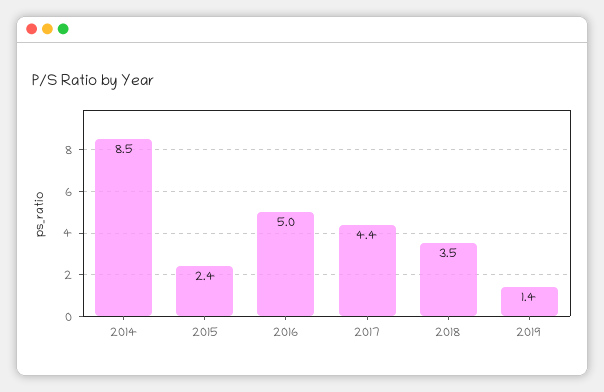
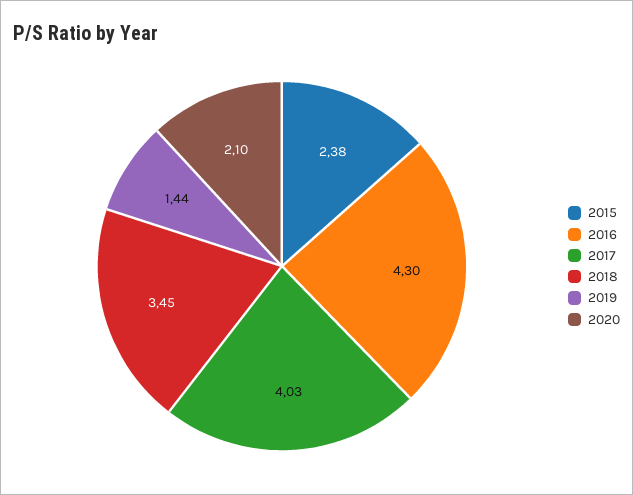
2014: 8.5 -> none
2016: 5 -> 4.3
2017: 4.4 -> 4.03
2020: none -> 2.1

